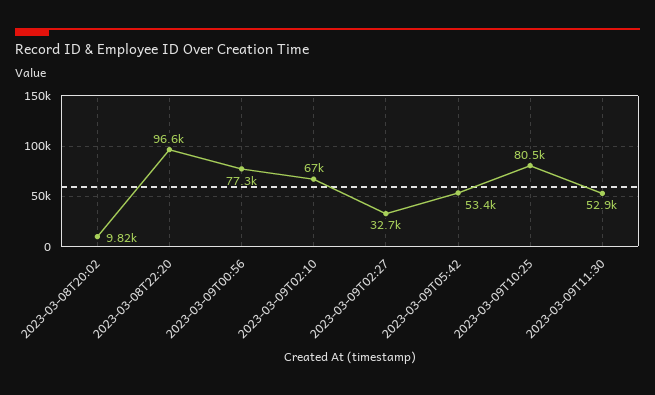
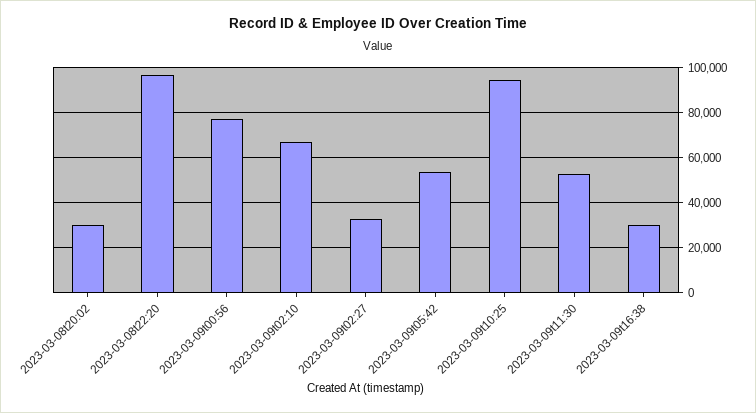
2023-03-08T20:02: 9820 -> 30000
2023-03-09T10:25: 80500 -> 95000
2023-03-09t16:38: none -> 30000

